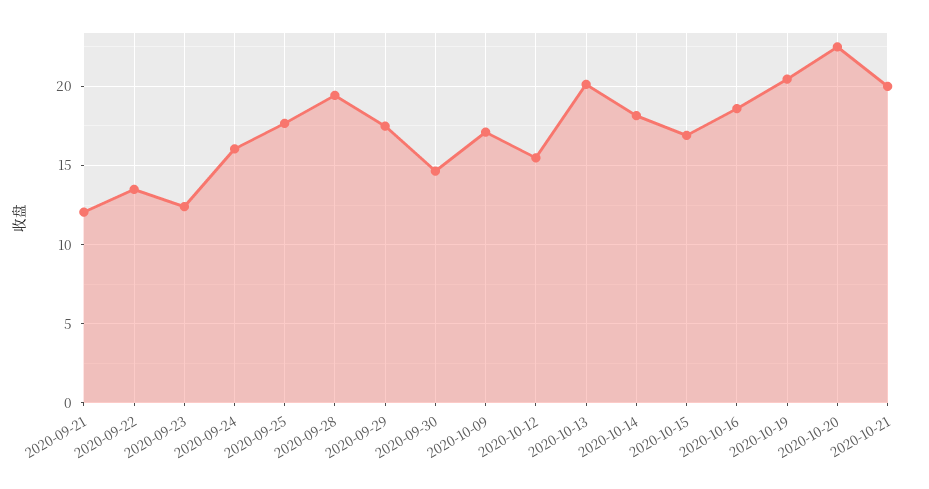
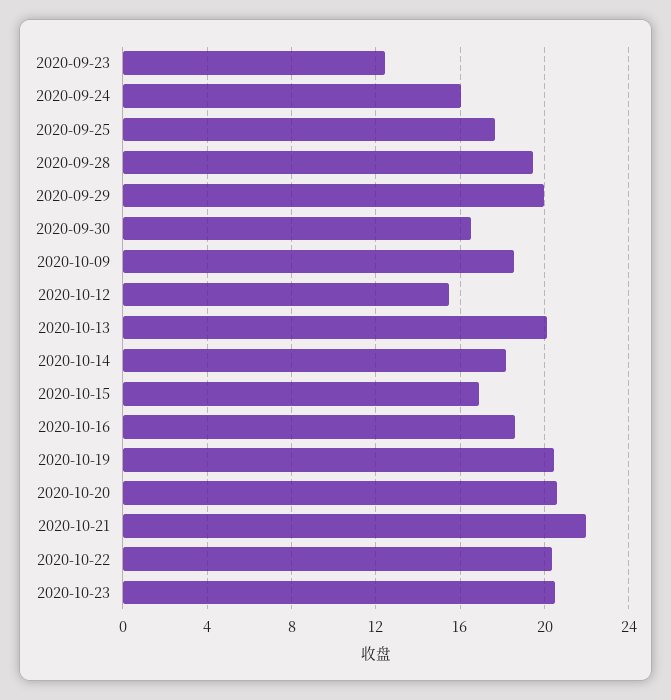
2020-09-21: 12 -> none
2020-09-22: 13.5 -> none
2020-09-29: 17.5 -> 20
2020-09-30: 14.5 -> 16.5
2020-10-09: 17 -> 18.5
2020-10-20: 22.5 -> 20.5
2020-10-21: 20 -> 22
2020-10-22: none -> 20.5
2020-10-23: none -> 20.5

